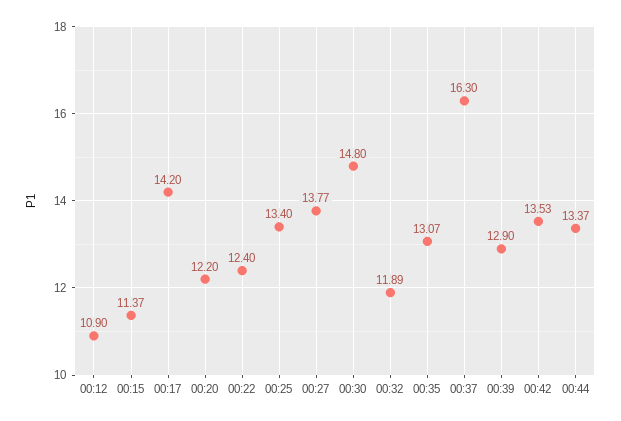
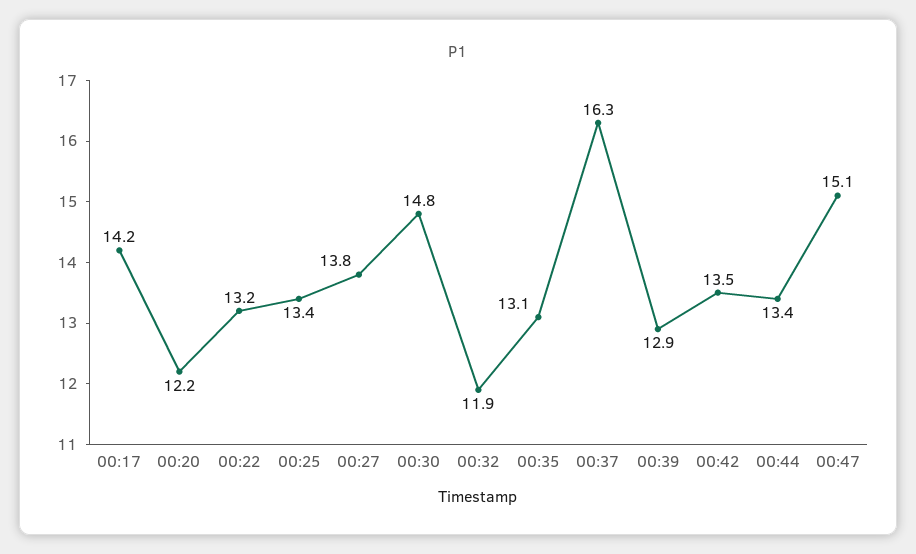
00:12: 10.9 -> none
00:15: 11.37 -> none
00:22: 12.4 -> 13.2
00:47: none -> 15.1

